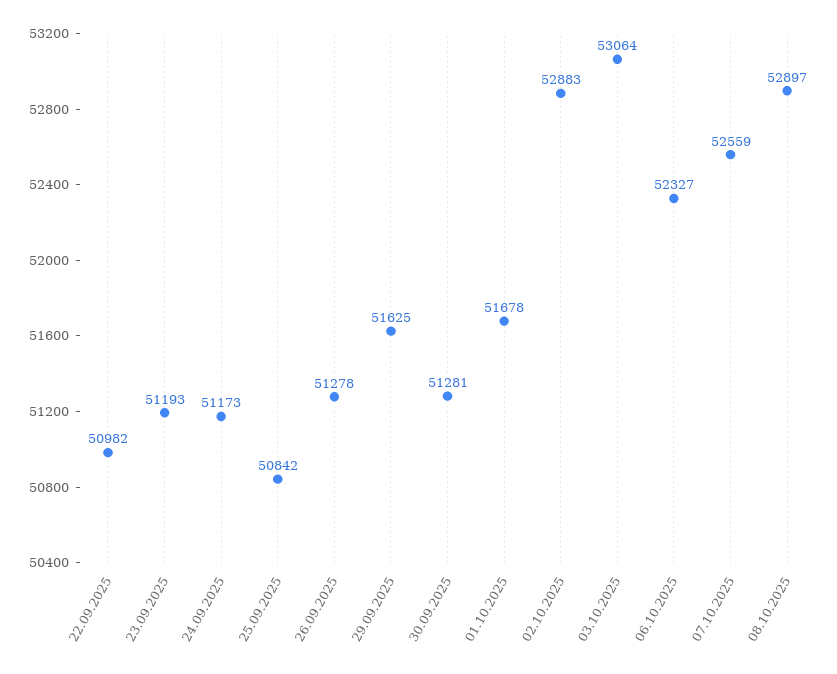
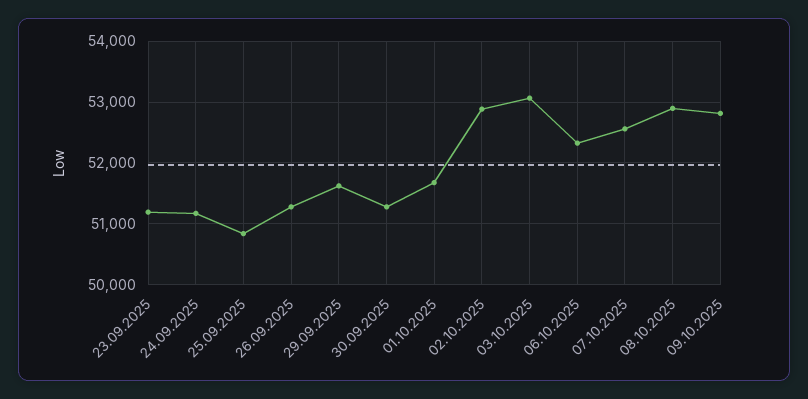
22.09.2025: 50982 -> none
09.10.2025: none -> 52800

